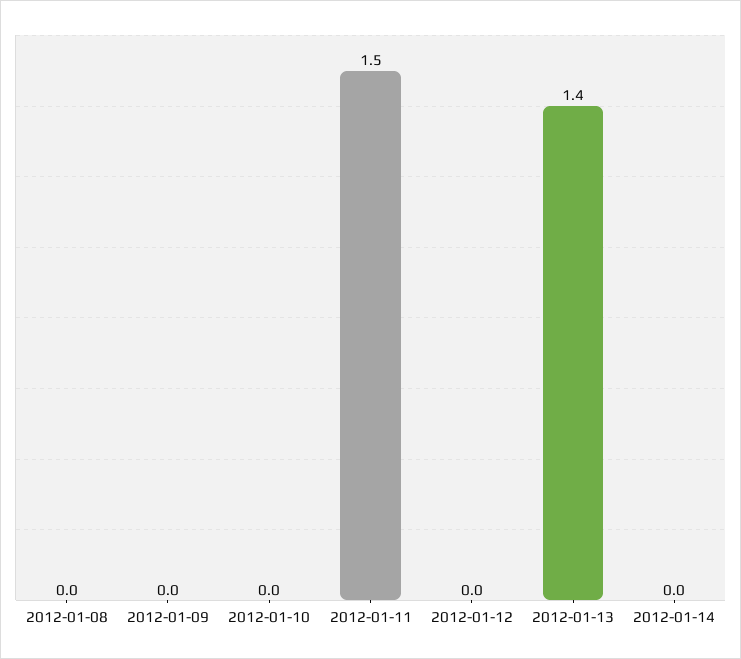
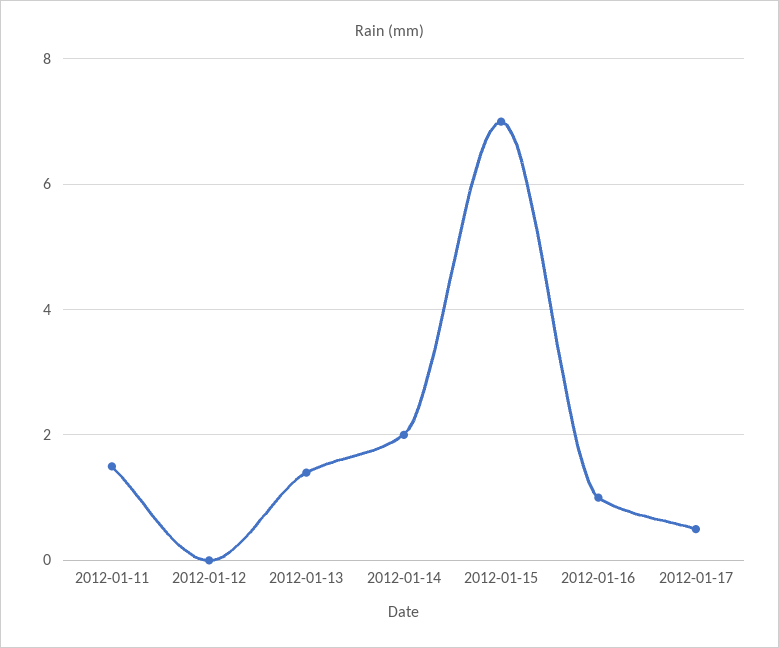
2012-01-08: 0 -> none
2012-01-09: 0 -> none
2012-01-10: 0 -> none
2012-01-14: 0 -> 2
2012-01-15: none -> 7
2012-01-16: none -> 1
2012-01-17: none -> 0.5

